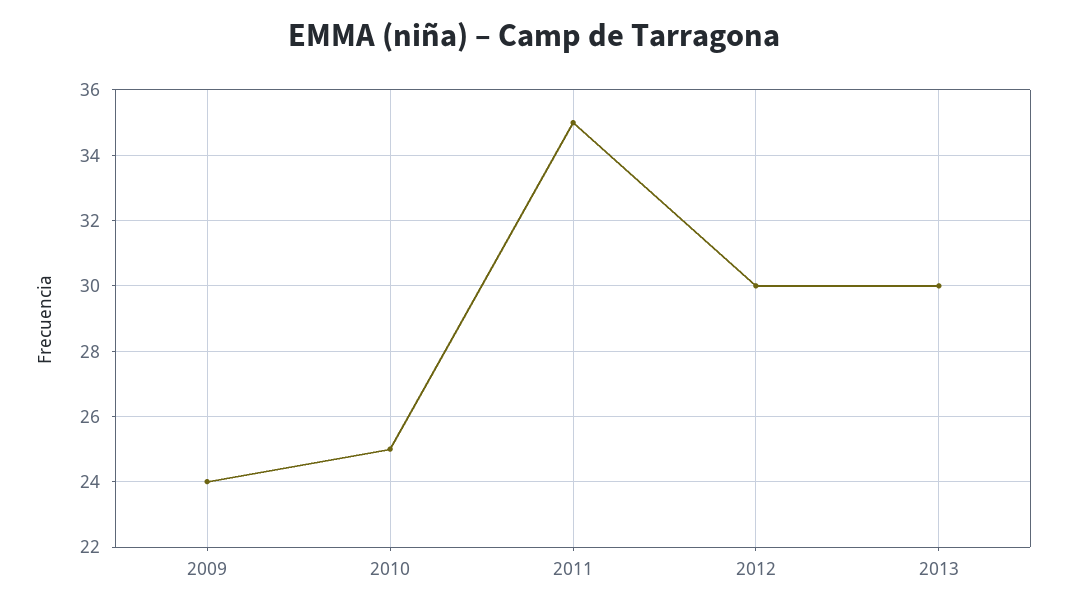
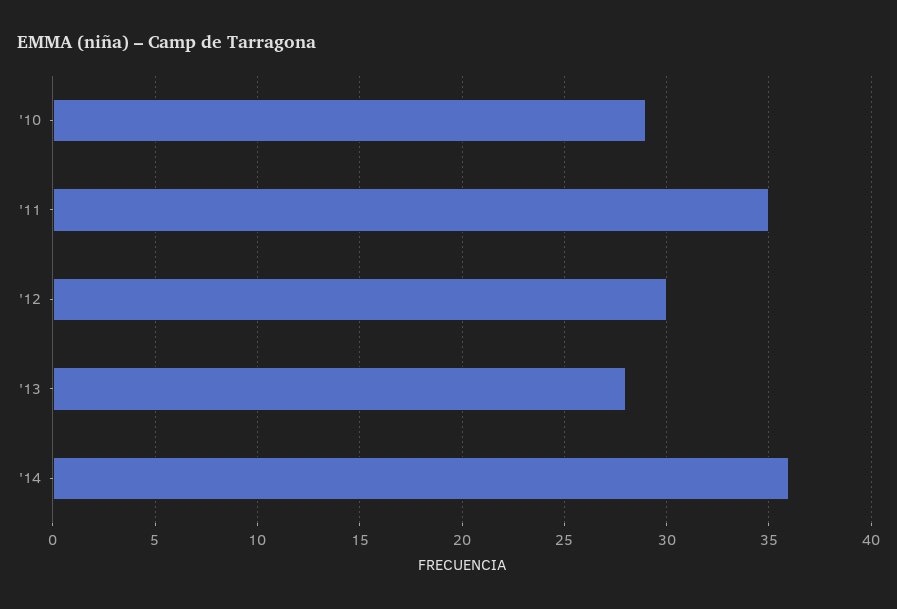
2009: 24 -> none
2010: 25 -> 29
2013: 30 -> 28
'14: none -> 36

